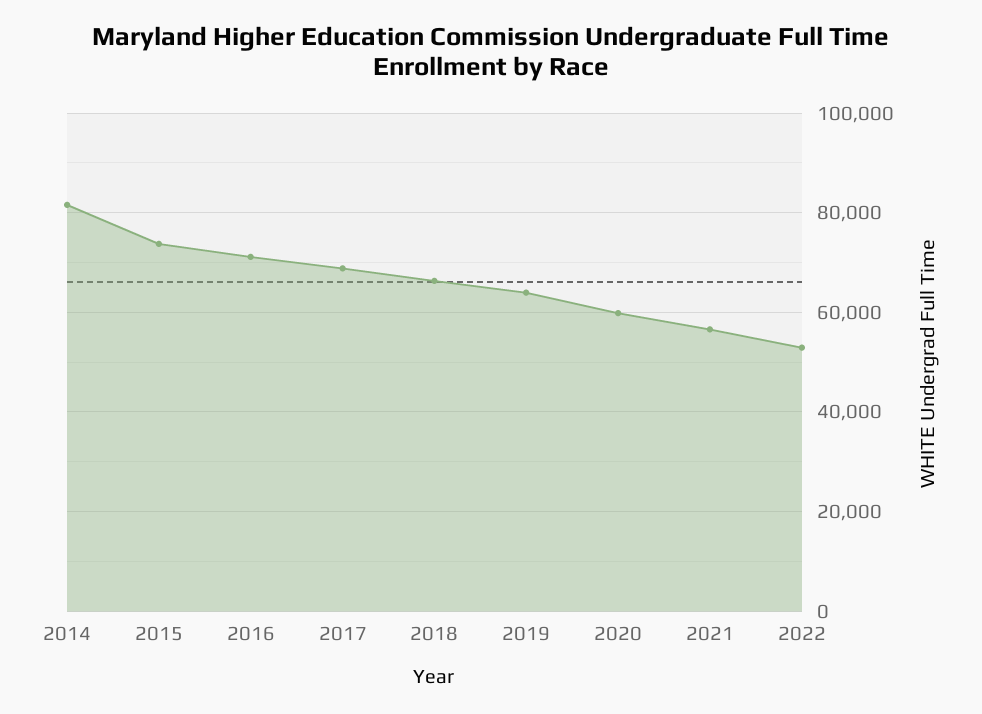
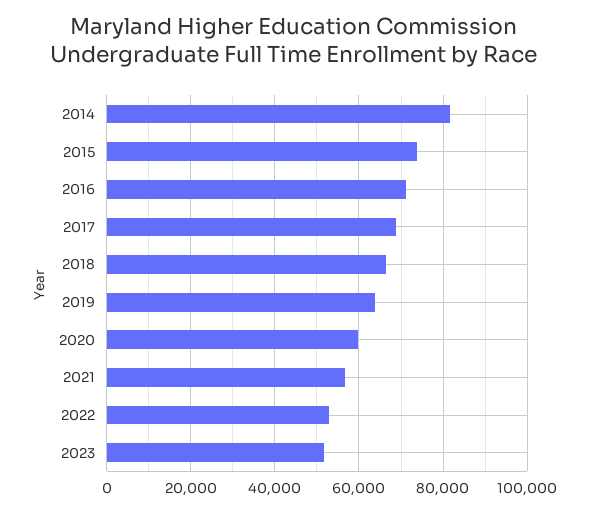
2023: none -> 52000

